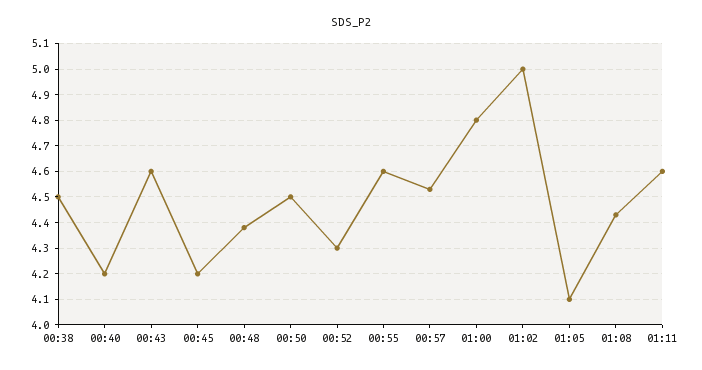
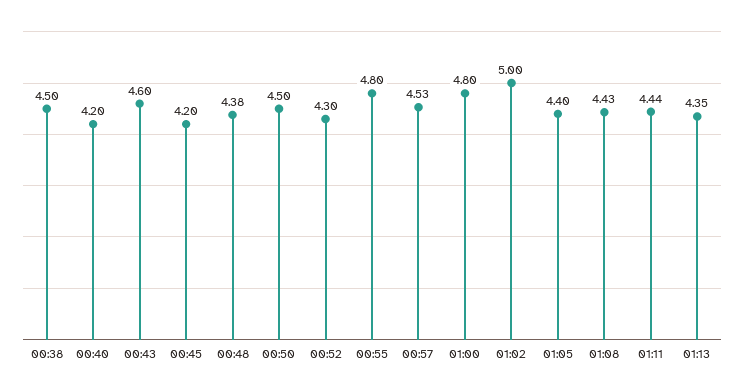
00:55: 4.6 -> 4.8
01:05: 4.1 -> 4.4
01:11: 4.6 -> 4.44
01:13: none -> 4.35

